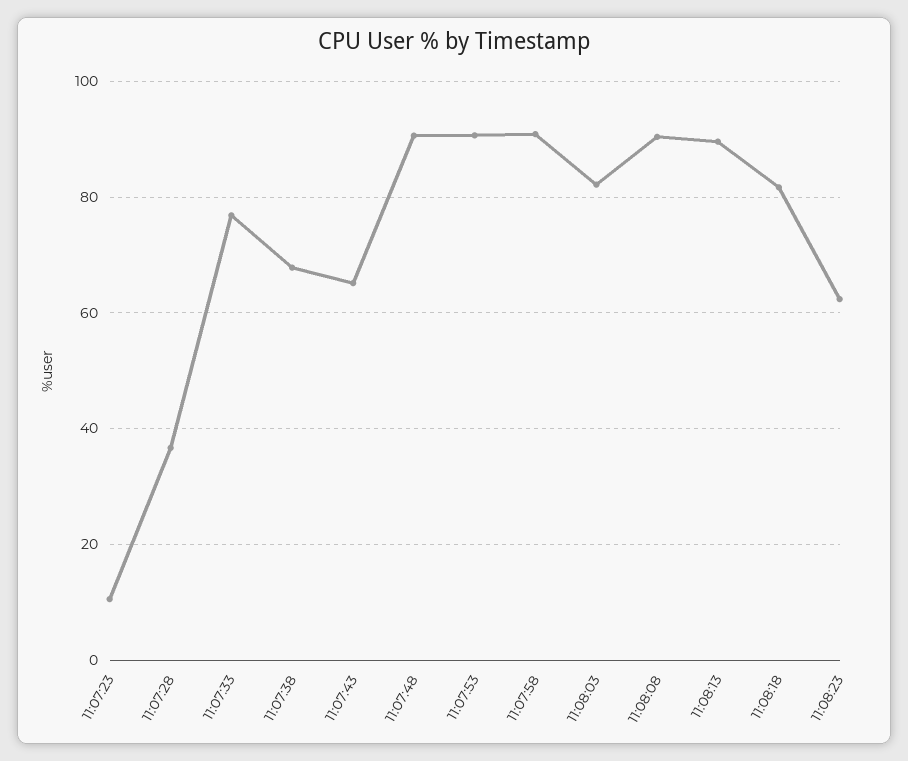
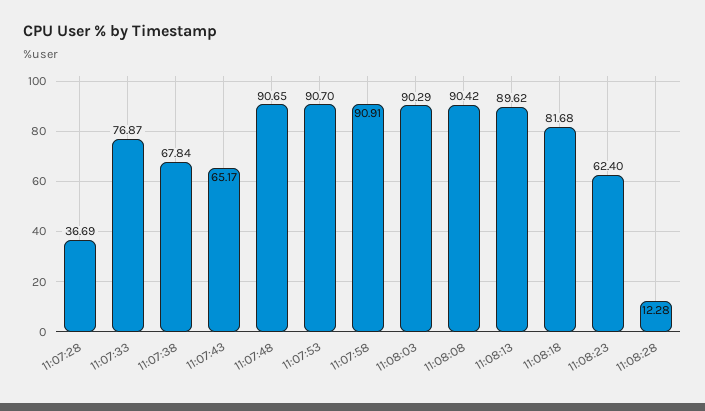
11:07:23: 10 -> none
11:08:03: 82 -> 90.29
11:08:28: none -> 12.28

